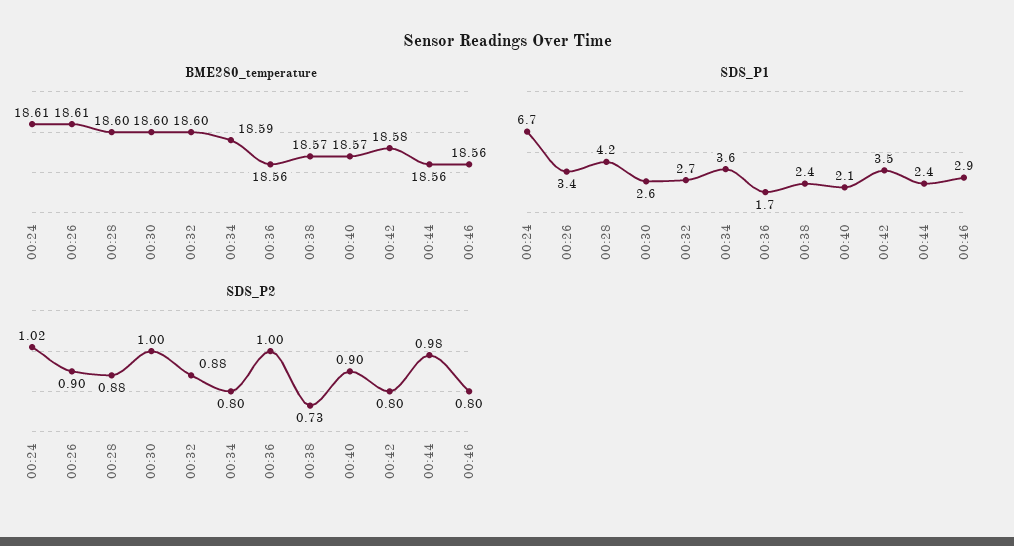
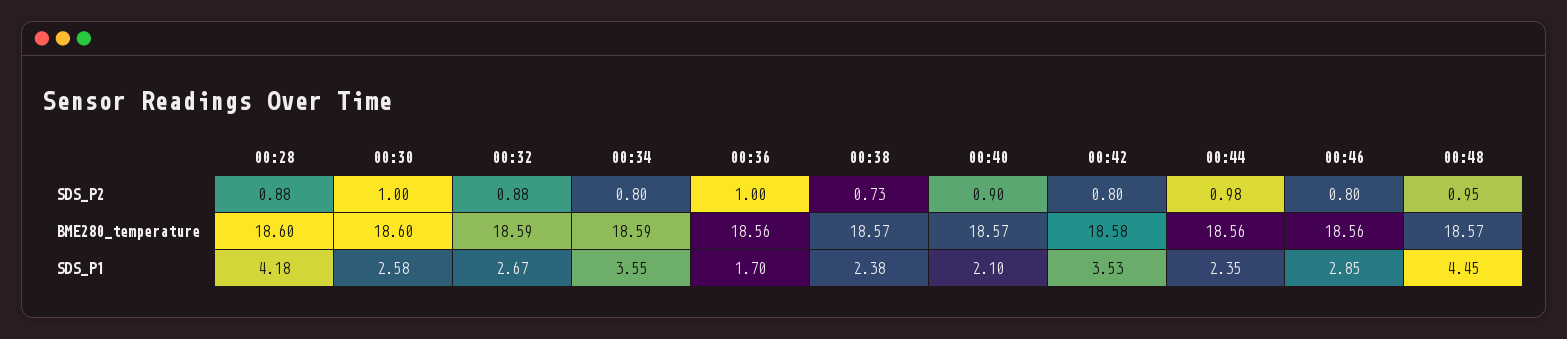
BME280_temperature, 00:24: 18.61 -> none
BME280_temperature, 00:26: 18.61 -> none
BME280_temperature, 00:32: 18.6 -> 18.59
SDS_P1, 00:24: 6.7 -> none
SDS_P1, 00:26: 3.4 -> none
SDS_P2, 00:24: 1.02 -> none
SDS_P2, 00:26: 0.9 -> none
SDS_P2, 00:48: none -> 0.95
BME280_temperature, 00:48: none -> 18.57
SDS_P1, 00:48: none -> 4.45

